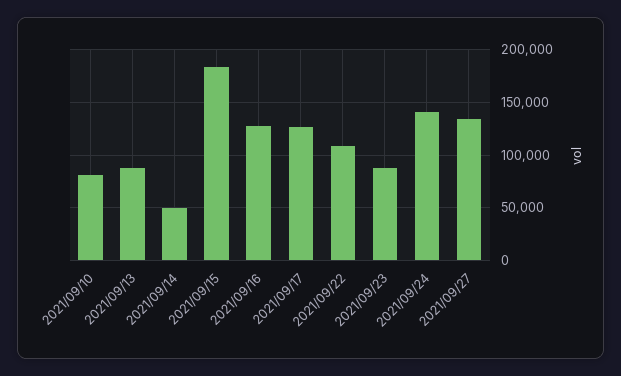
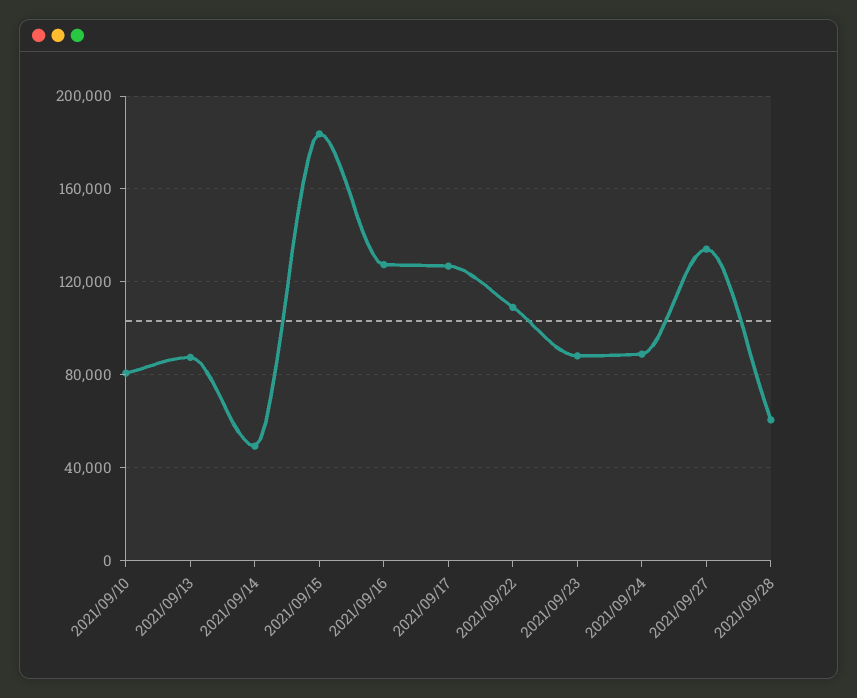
2021/09/24: 140000 -> 90000
2021/09/28: none -> 60000

